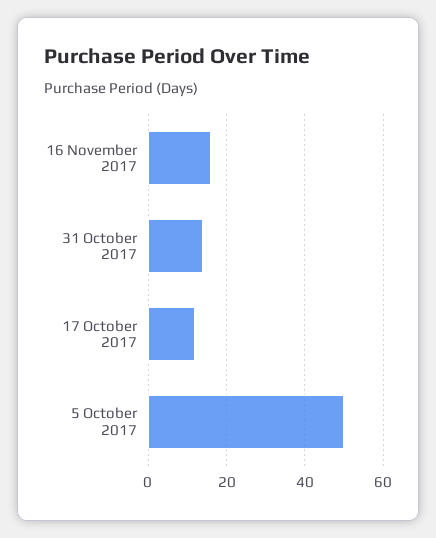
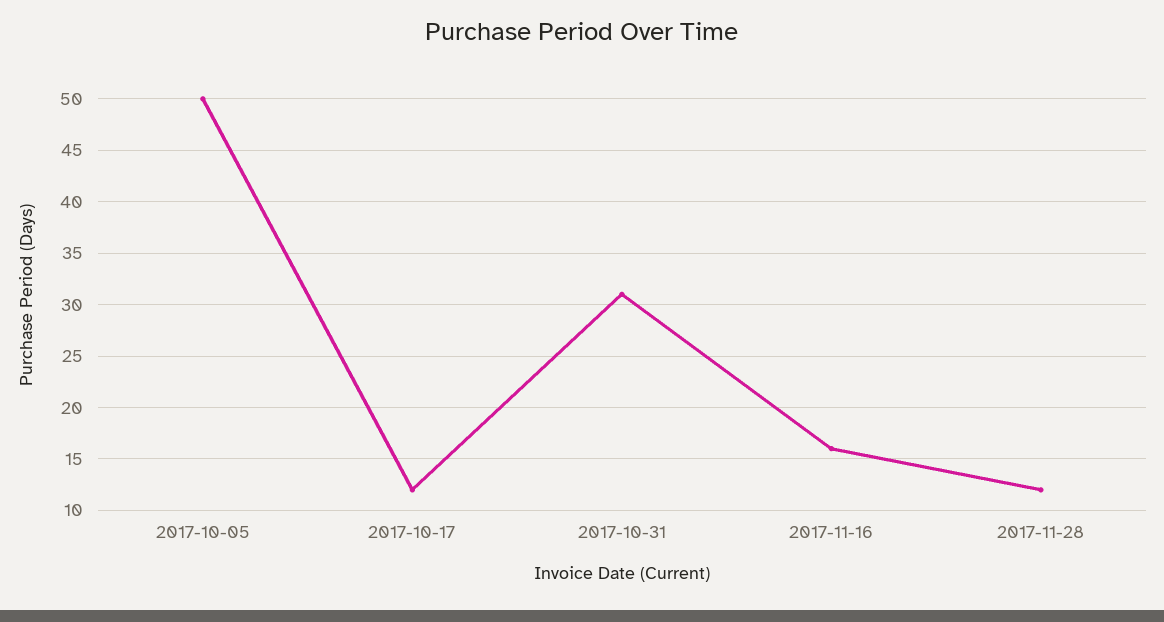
31 October 2017: 15 -> 31
2017-11-28: none -> 12

